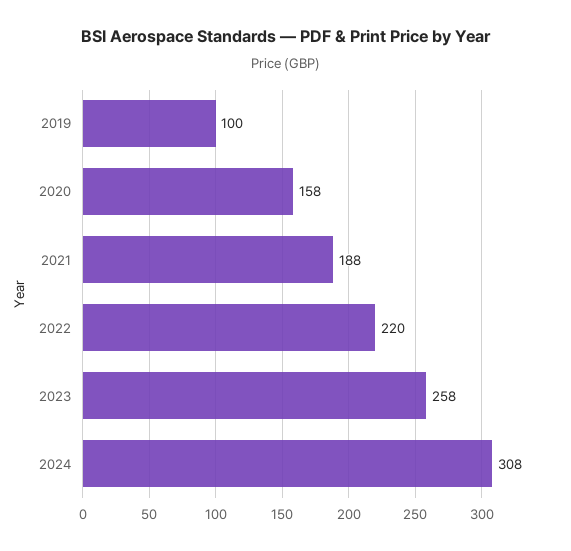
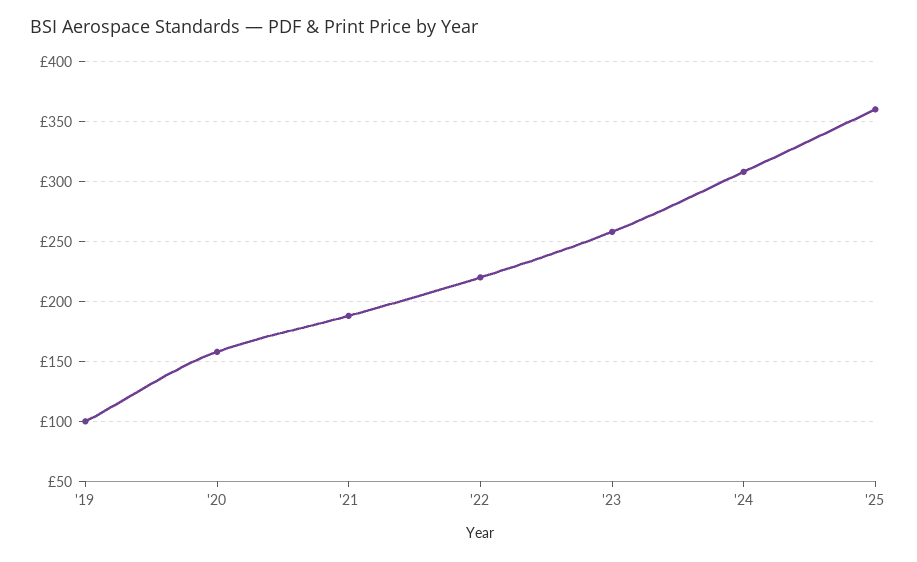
'25: none -> 360

